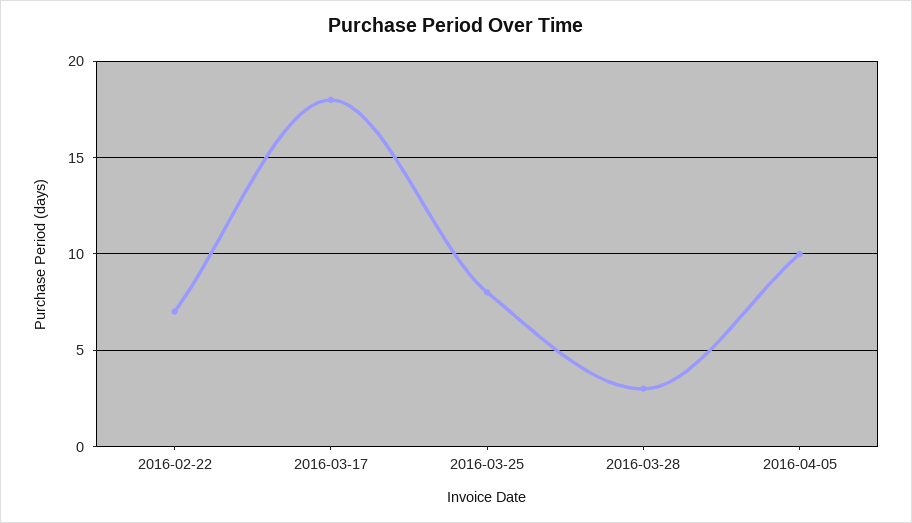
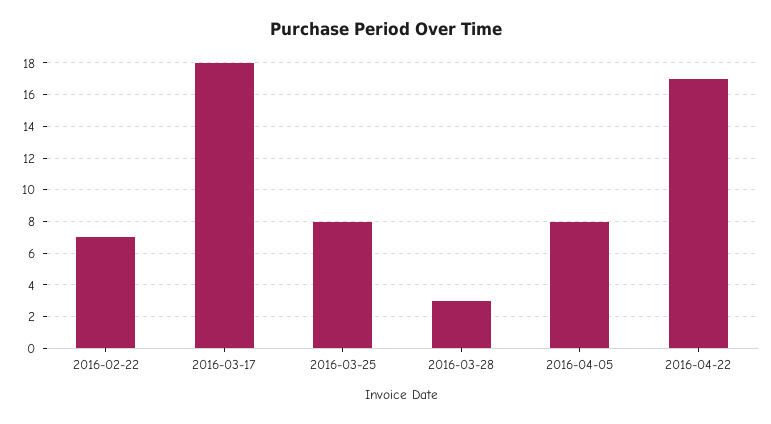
2016-04-05: 10 -> 8
2016-04-22: none -> 17

